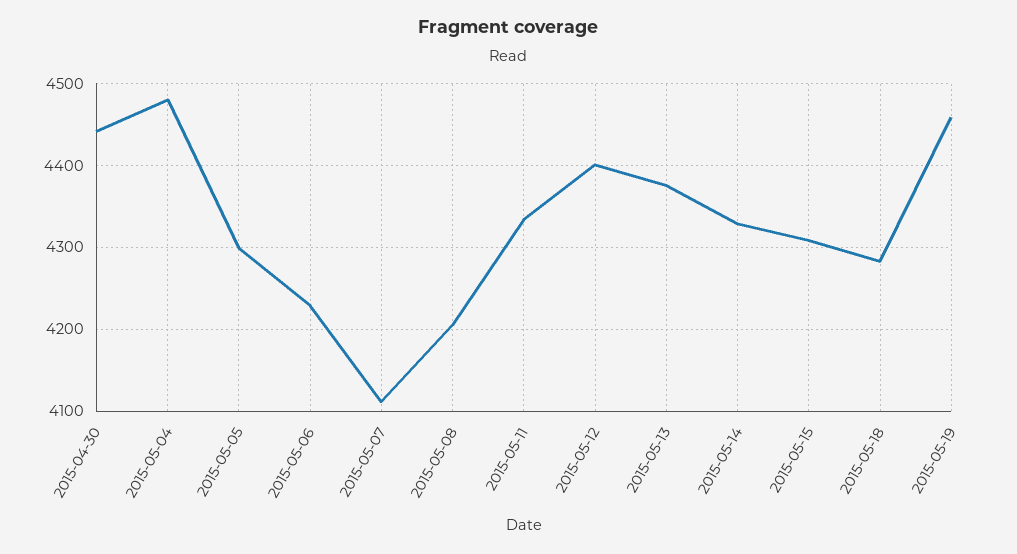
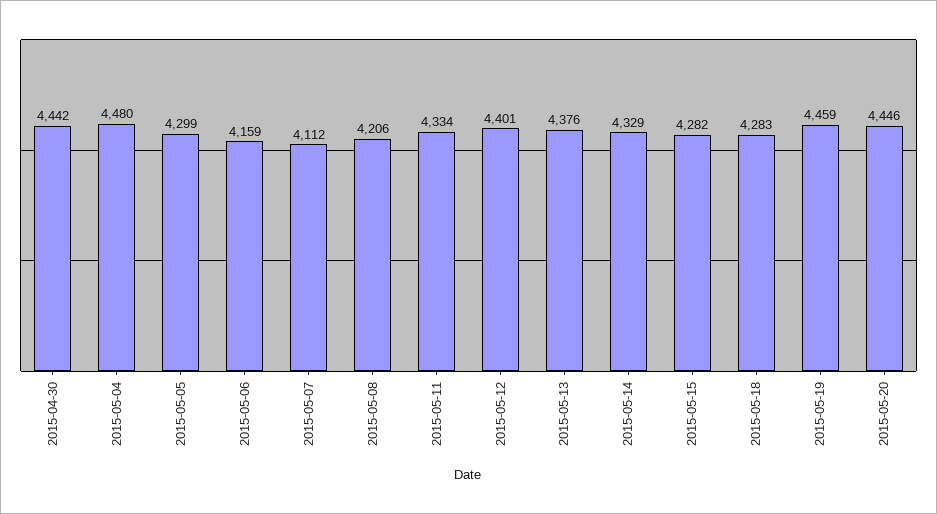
2015-05-06: 4230 -> 4159
2015-05-15: 4310 -> 4282
2015-05-20: none -> 4446

